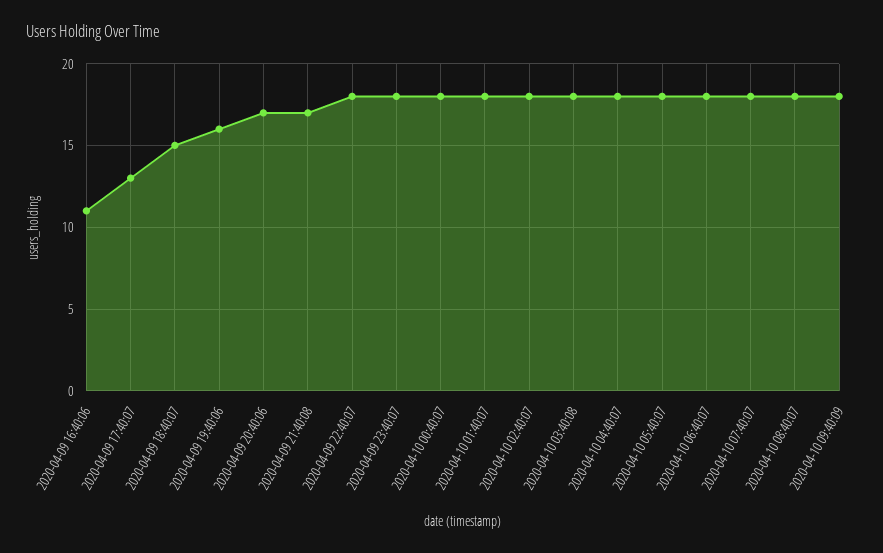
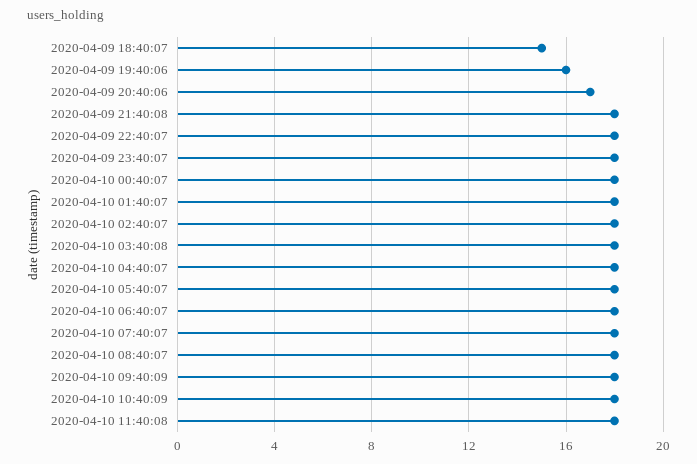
2020-04-09 16:40:06: 11 -> none
2020-04-09 17:40:07: 13 -> none
2020-04-09 21:40:08: 17 -> 18
2020-04-10 10:40:09: none -> 18
2020-04-10 11:40:08: none -> 18

